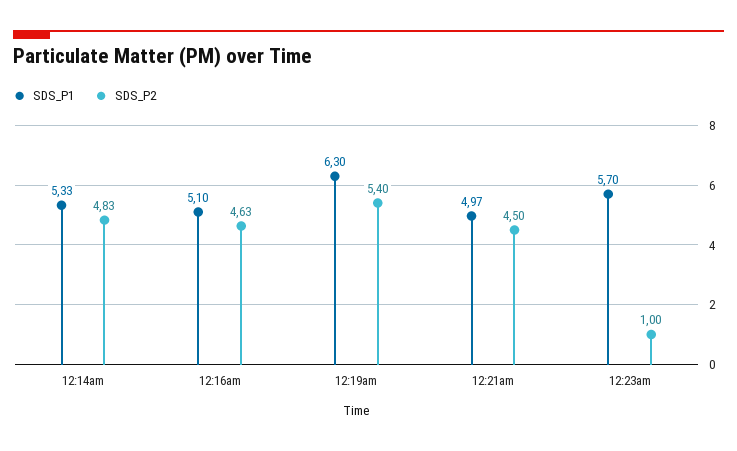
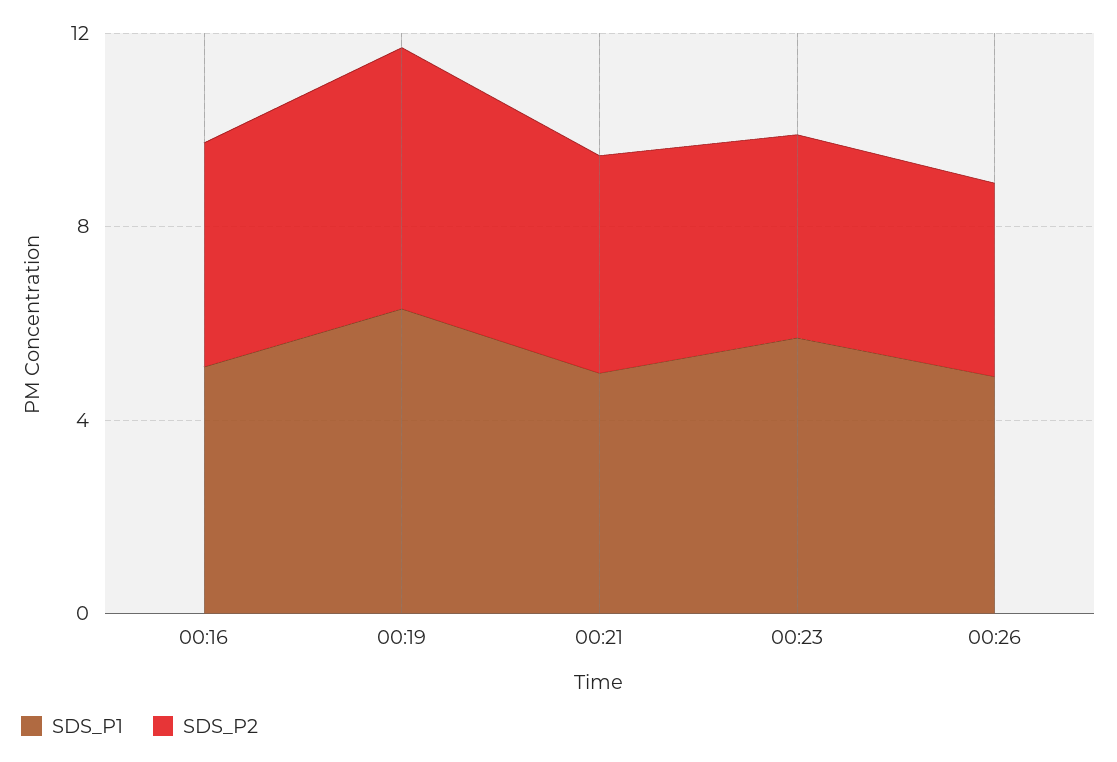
SDS_P1, 12:14am: 5.33 -> none
SDS_P2, 12:14am: 4.83 -> none
SDS_P2, 12:23am: 1 -> 4
SDS_P1, 00:26: none -> 5
SDS_P2, 00:26: none -> 4

